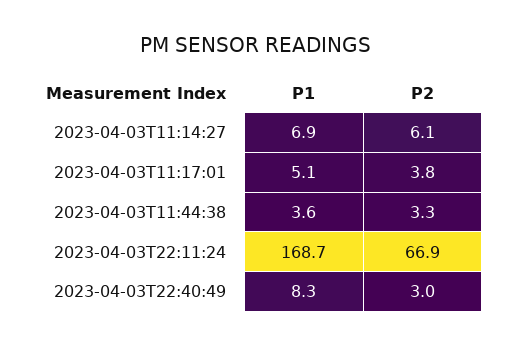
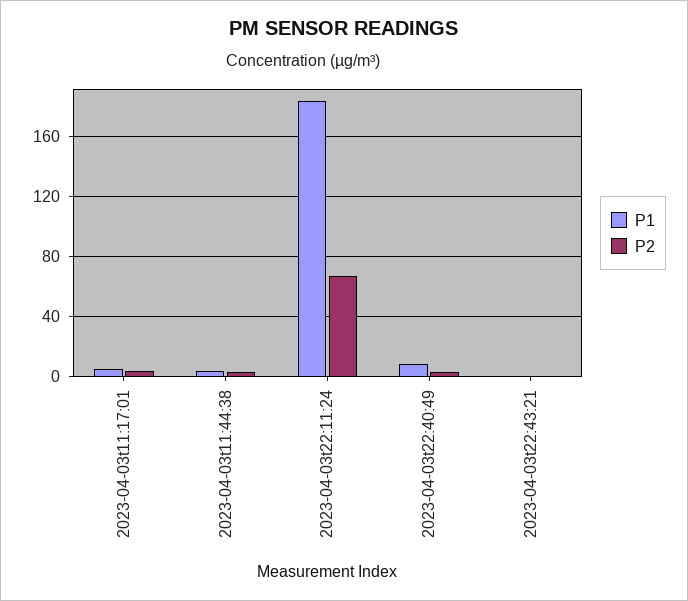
P1, 2023-04-03T11:14:27: 6.9 -> none
P2, 2023-04-03T11:14:27: 6.1 -> none
P1, 2023-04-03T22:11:24: 168.7 -> 185
P1, 2023-04-03t22:43:21: none -> 0
P2, 2023-04-03t22:43:21: none -> 0

